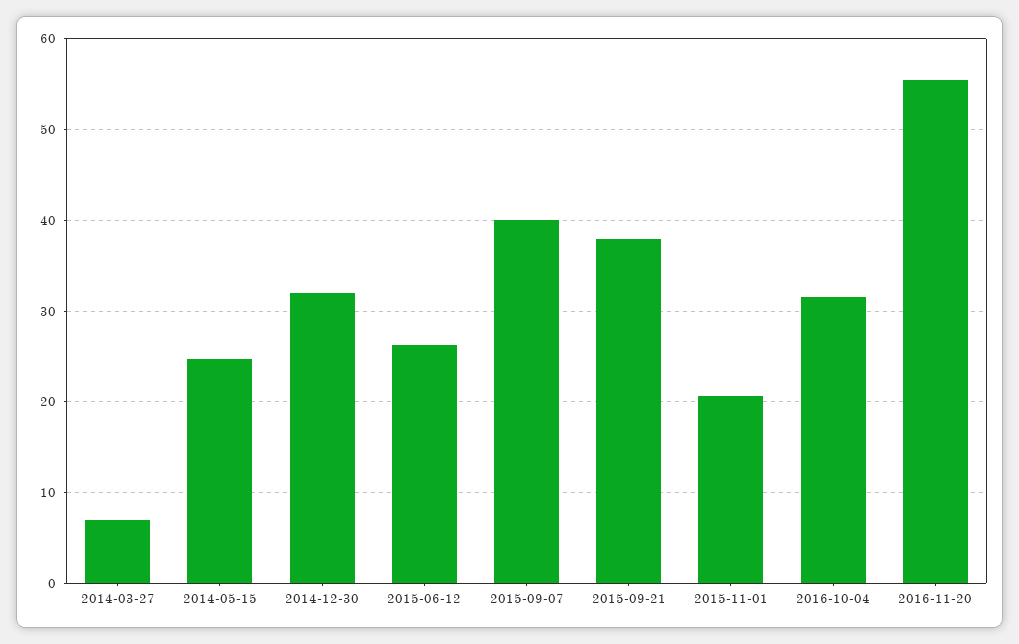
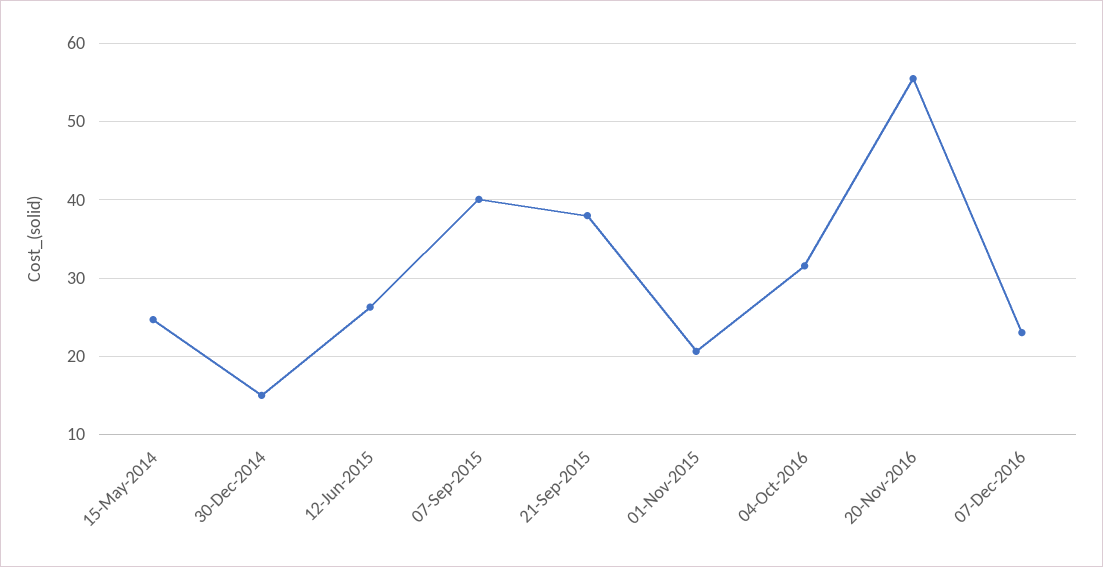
2014-03-27: 7 -> none
2014-12-30: 32 -> 15
07-Dec-2016: none -> 23

